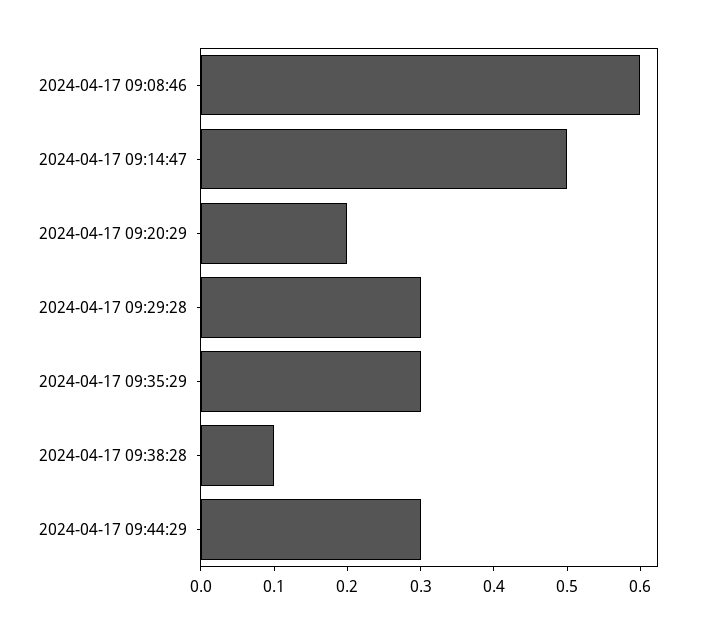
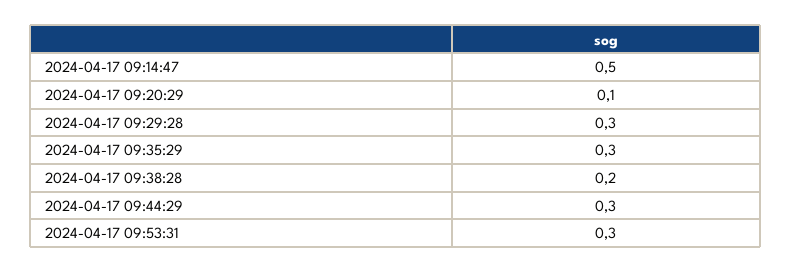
2024-04-17 09:08:46: 0.6 -> none
2024-04-17 09:20:29: 0.2 -> 0.1
2024-04-17 09:38:28: 0.1 -> 0.2
2024-04-17 09:53:31: none -> 0.3

